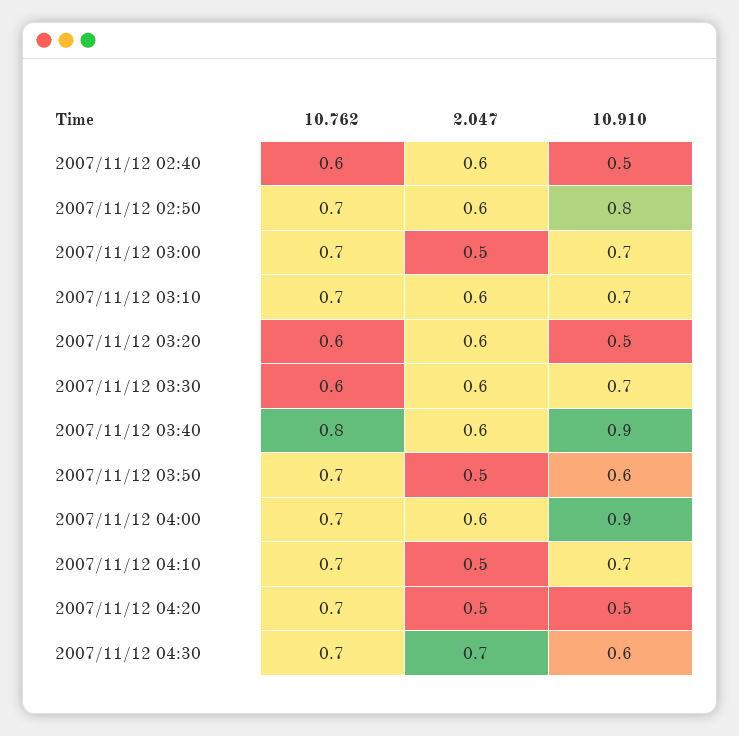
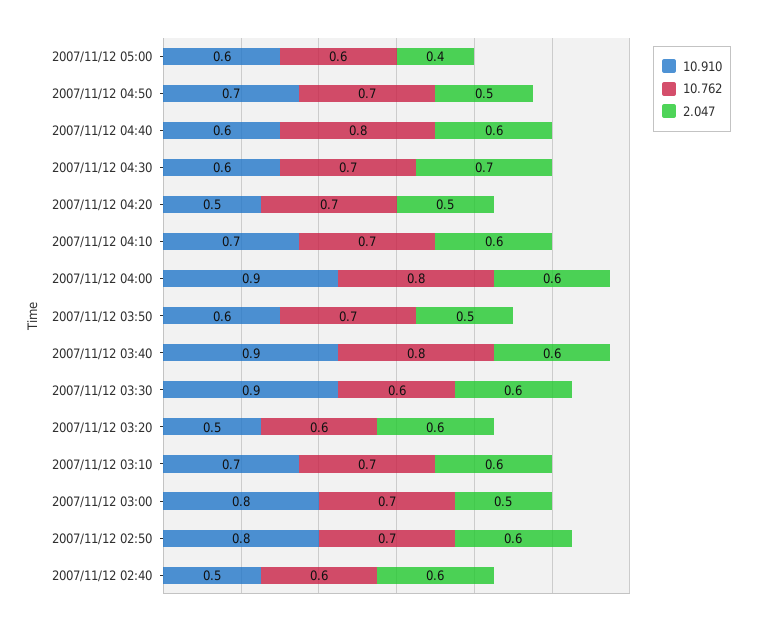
10.910, 2007/11/12 03:00: 0.7 -> 0.8
10.910, 2007/11/12 03:30: 0.7 -> 0.9
10.762, 2007/11/12 04:00: 0.7 -> 0.8
2.047, 2007/11/12 04:10: 0.5 -> 0.6
10.910, 2007/11/12 05:00: none -> 0.6
10.762, 2007/11/12 05:00: none -> 0.6
2.047, 2007/11/12 05:00: none -> 0.4
10.910, 2007/11/12 04:50: none -> 0.7
10.762, 2007/11/12 04:50: none -> 0.7
2.047, 2007/11/12 04:50: none -> 0.5
10.910, 2007/11/12 04:40: none -> 0.6
10.762, 2007/11/12 04:40: none -> 0.8
2.047, 2007/11/12 04:40: none -> 0.6

